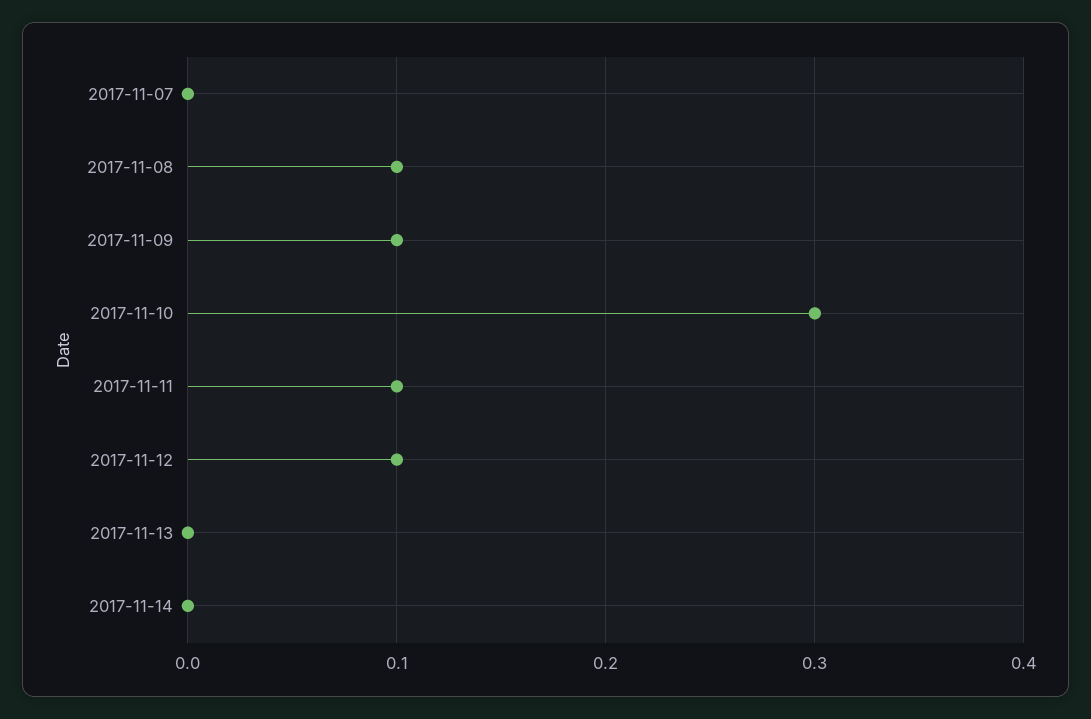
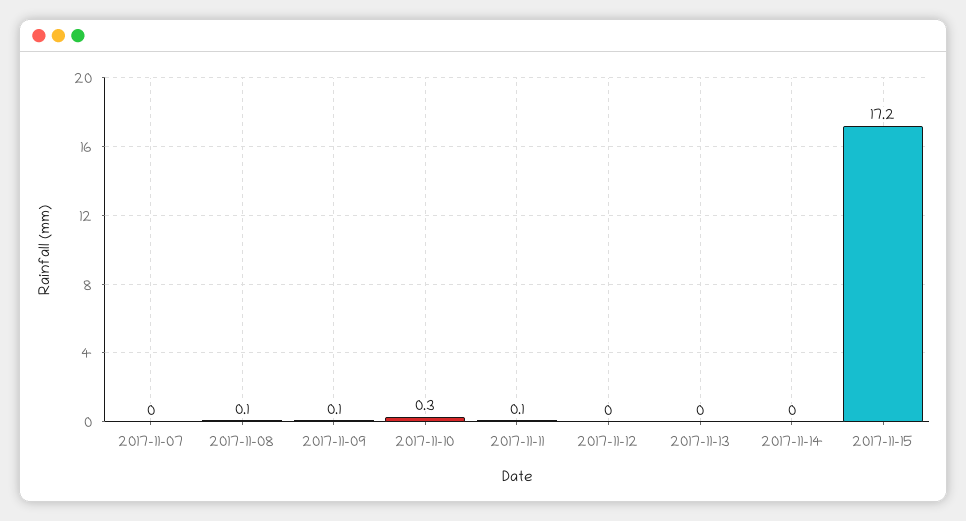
2017-11-12: 0.1 -> 0
2017-11-15: none -> 17.2

